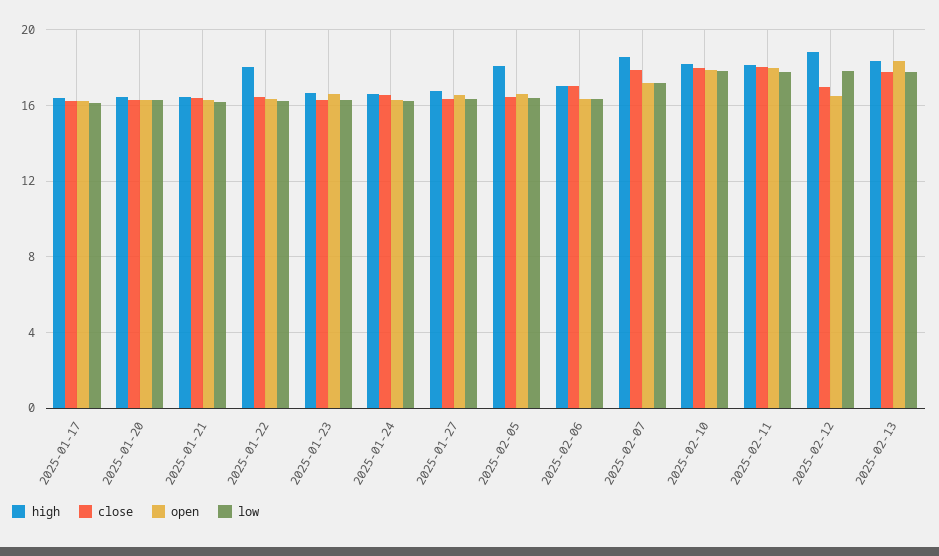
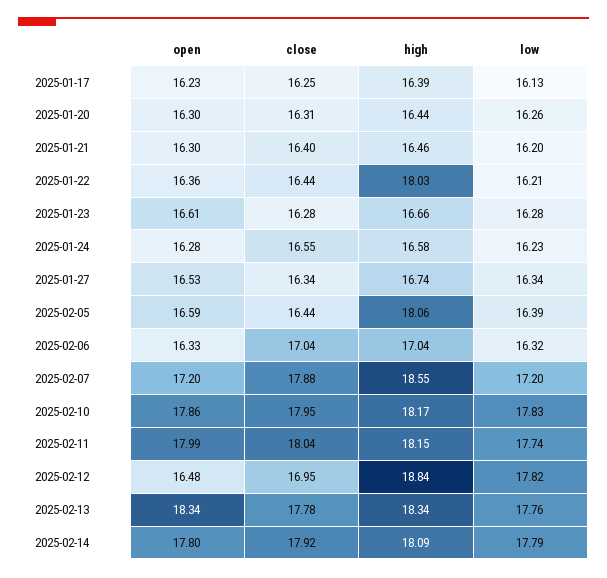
open, 2025-02-14: none -> 17.8
close, 2025-02-14: none -> 17.92
high, 2025-02-14: none -> 18.09
low, 2025-02-14: none -> 17.79

